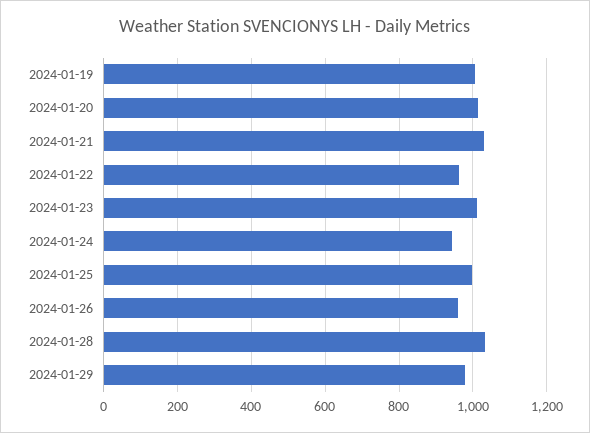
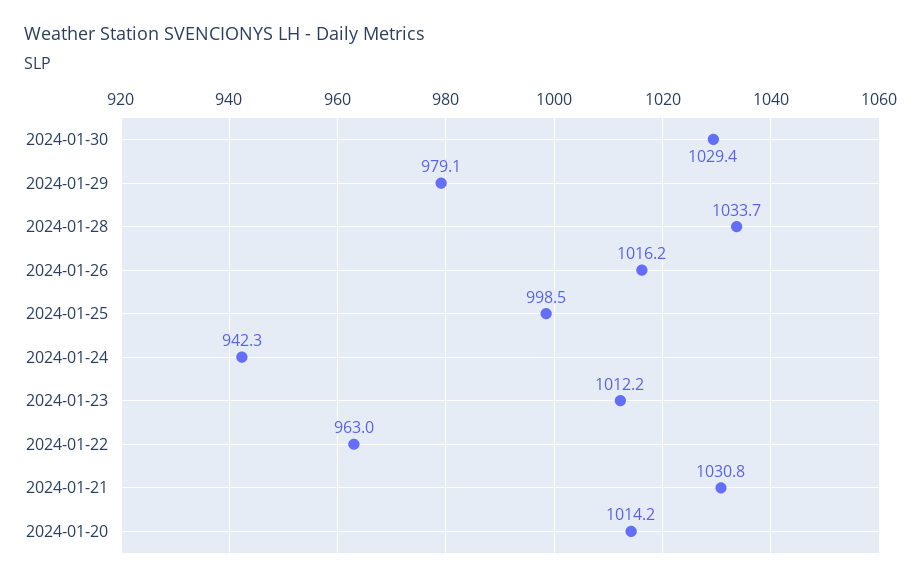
2024-01-19: 1000 -> none
2024-01-26: 960 -> 1016.2
2024-01-30: none -> 1029.4

